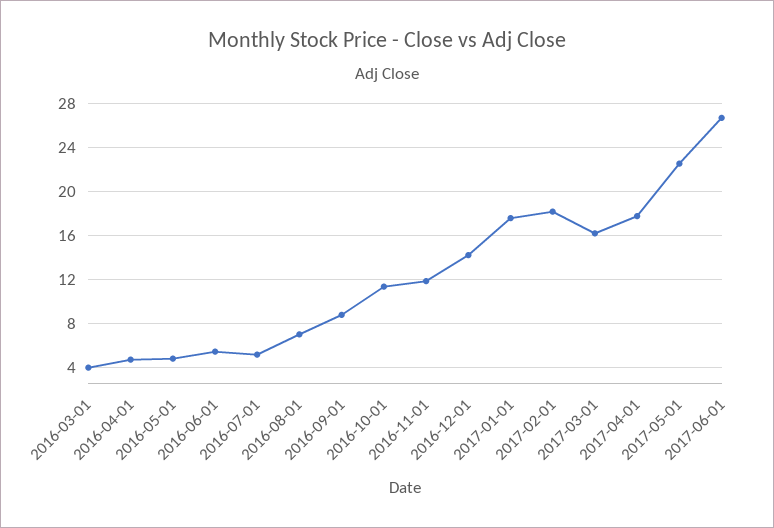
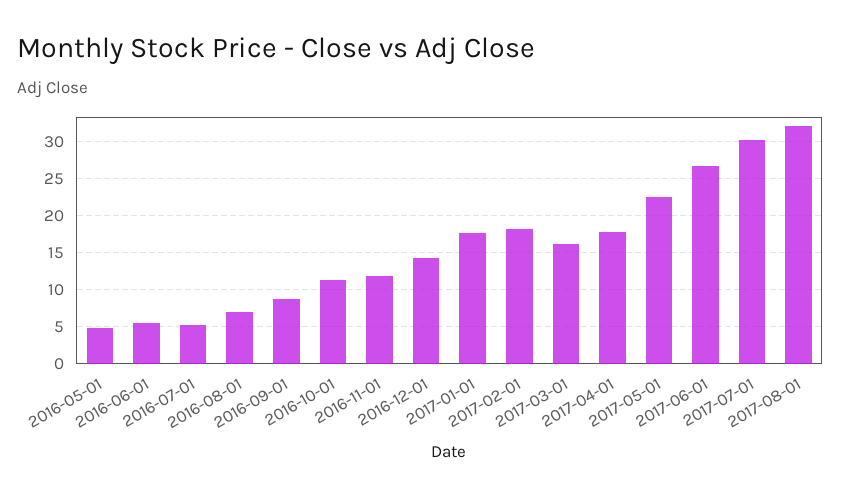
2016-03-01: 4 -> none
2016-04-01: 5 -> none
2017-07-01: none -> 30
2017-08-01: none -> 32

